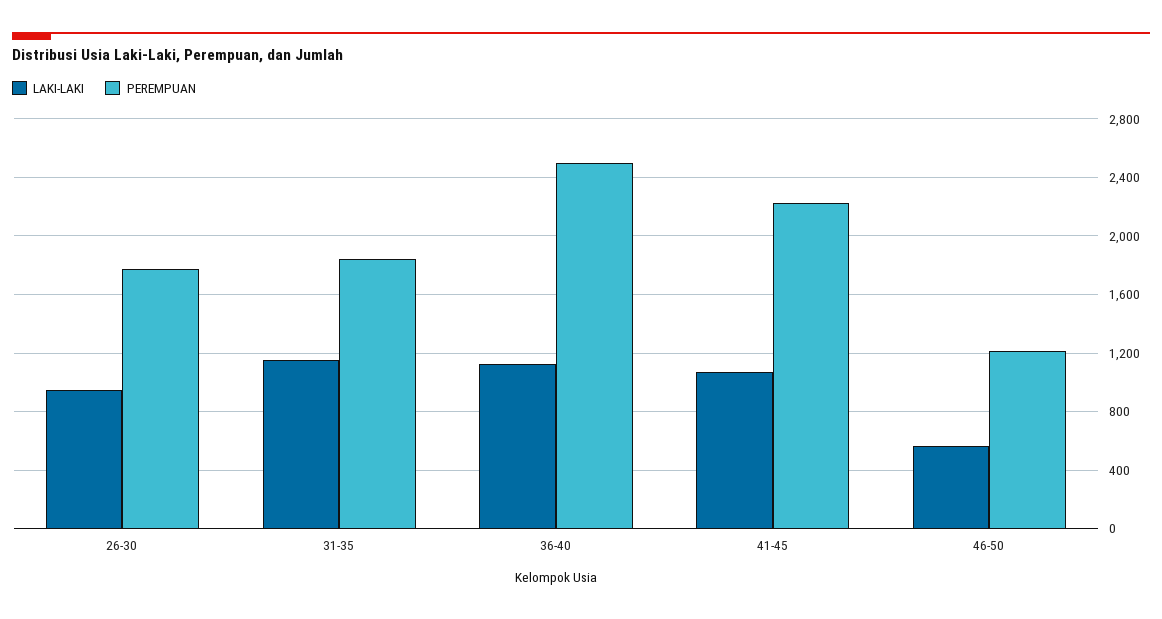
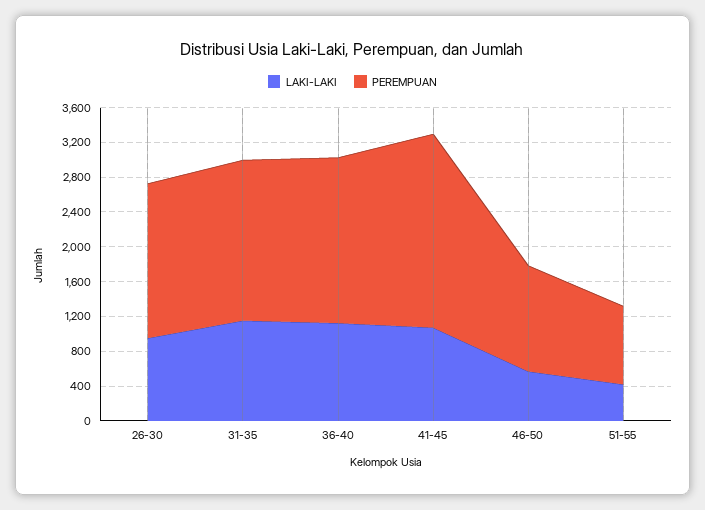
PEREMPUAN, 36-40: 2500 -> 1900
LAKI-LAKI, 51-55: none -> 400
PEREMPUAN, 51-55: none -> 900

